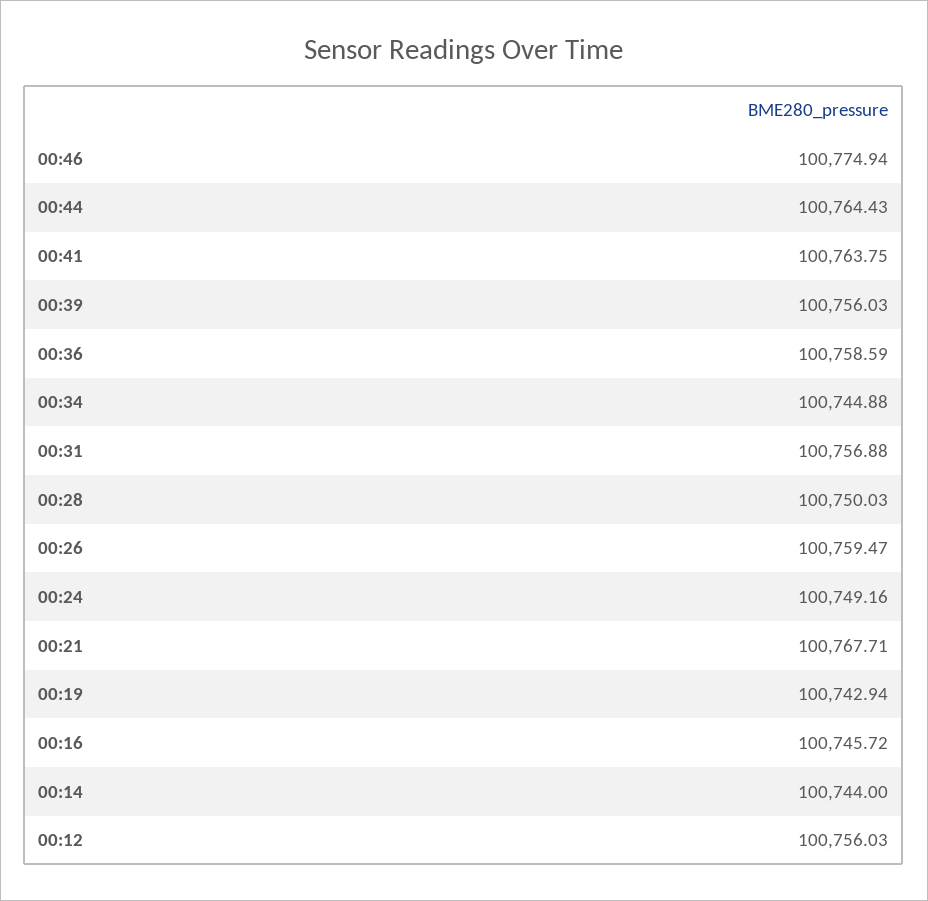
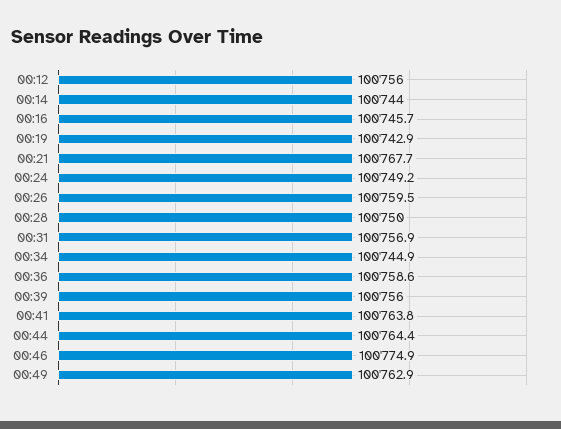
00:49: none -> 100762.9

